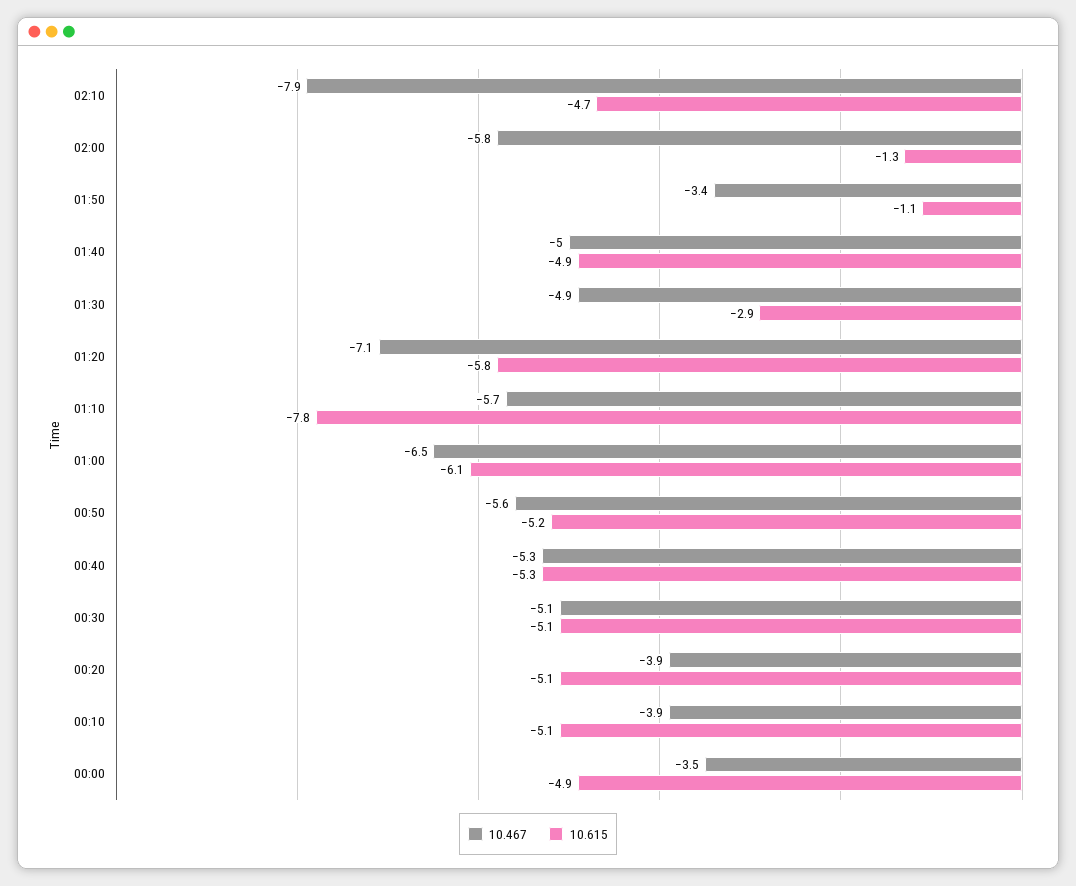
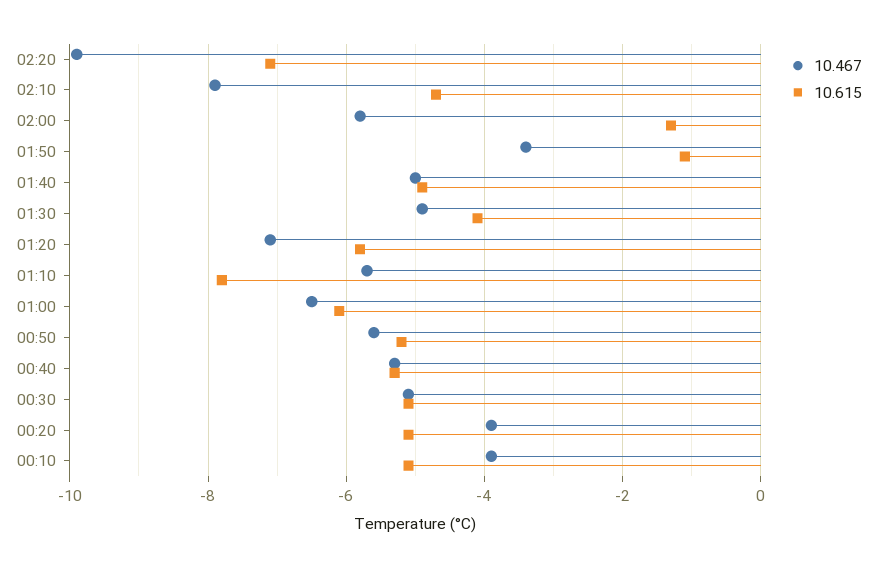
10.615, 01:30: -2.9 -> -4
10.467, 00:00: -3.5 -> none
10.615, 00:00: -4.9 -> none
10.467, 02:20: none -> -10
10.615, 02:20: none -> -7

